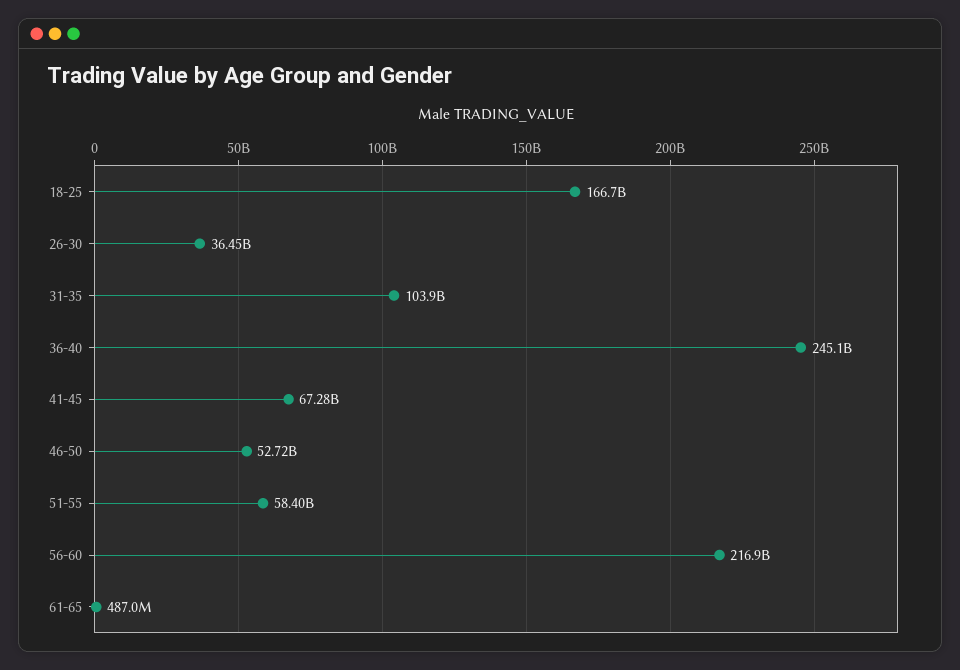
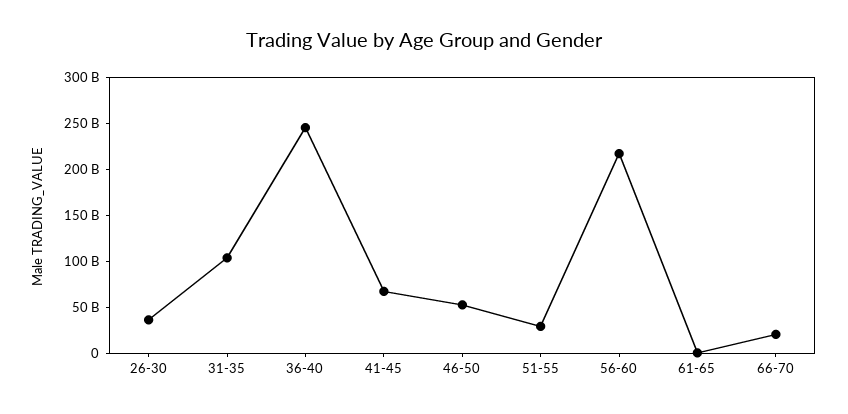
18-25: 166700000000 -> none
51-55: 58400000000 -> 30000000000
66-70: none -> 20000000000

